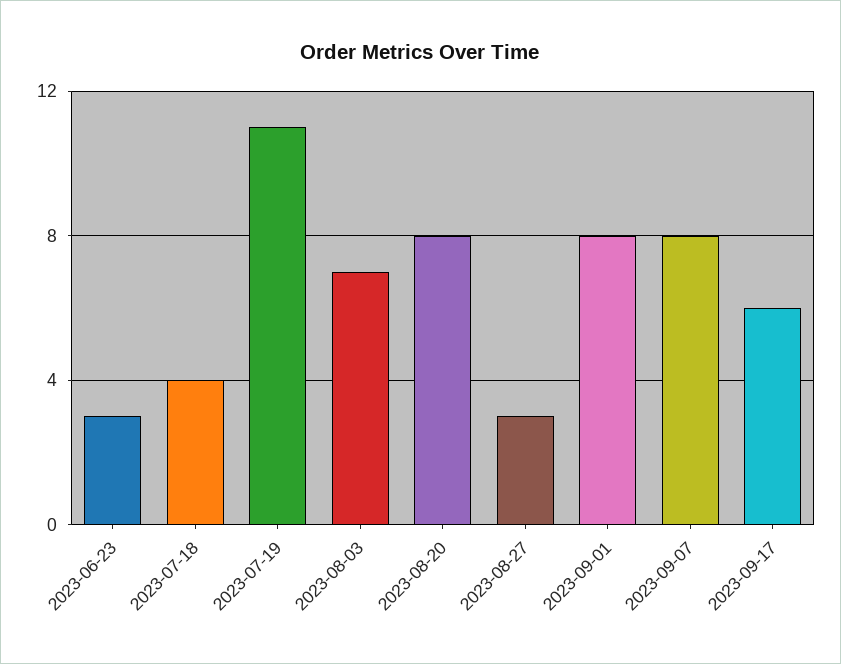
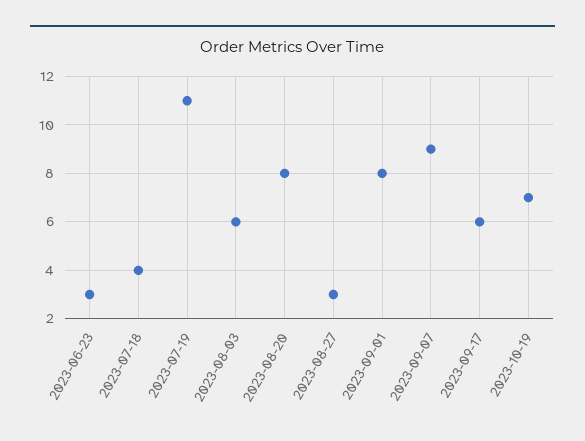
2023-08-03: 7 -> 6
2023-09-07: 8 -> 9
2023-10-19: none -> 7

